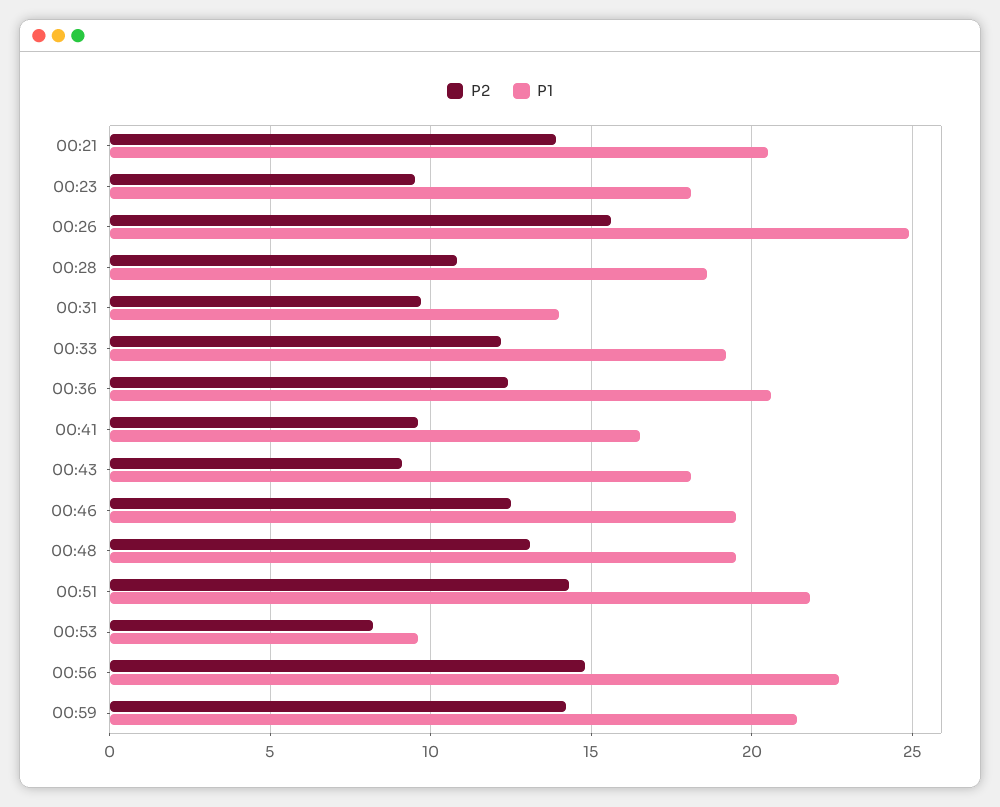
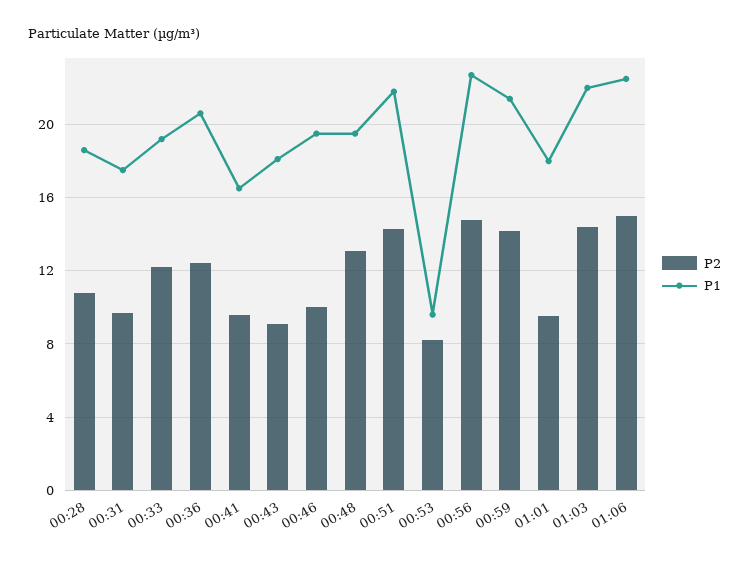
P2, 00:21: 14 -> none
P1, 00:21: 20.5 -> none
P2, 00:23: 9.5 -> none
P1, 00:23: 18 -> none
P2, 00:26: 15.5 -> none
P1, 00:26: 25 -> none
P1, 00:31: 14 -> 17.5
P2, 00:46: 12.5 -> 10
P2, 01:01: none -> 9.5
P1, 01:01: none -> 18
P2, 01:03: none -> 14.5
P1, 01:03: none -> 22
P2, 01:06: none -> 15
P1, 01:06: none -> 22.5

